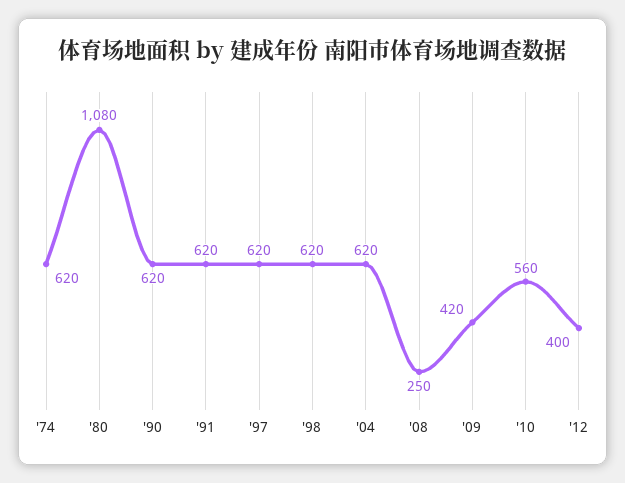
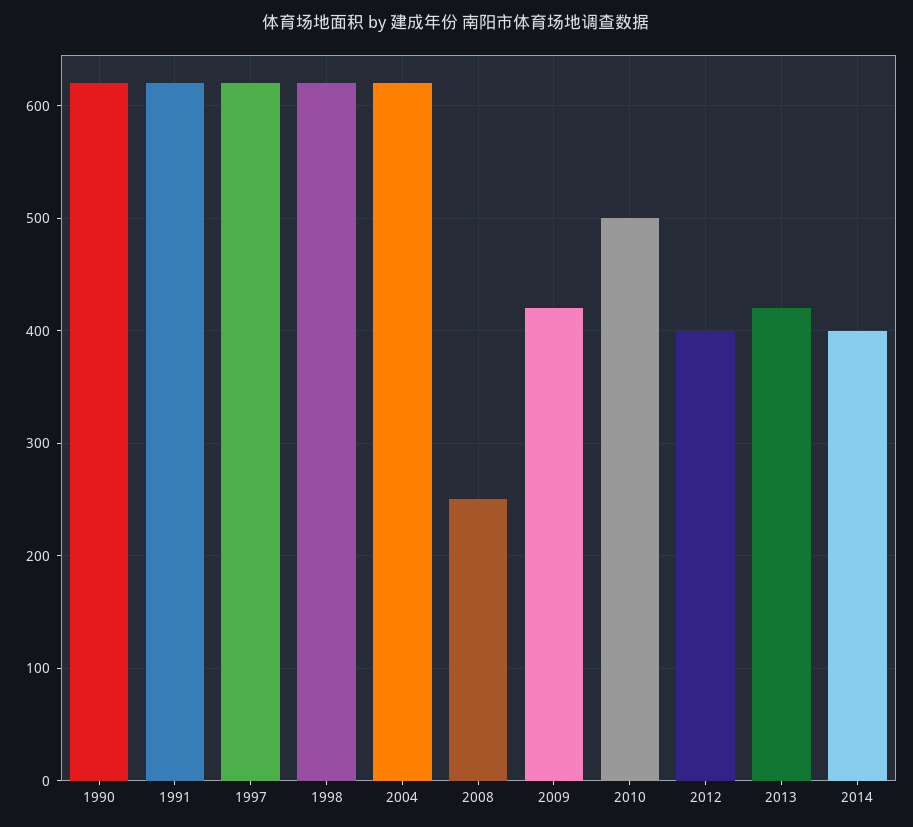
'74: 620 -> none
'80: 1080 -> none
'10: 560 -> 500
2013: none -> 420
2014: none -> 400

